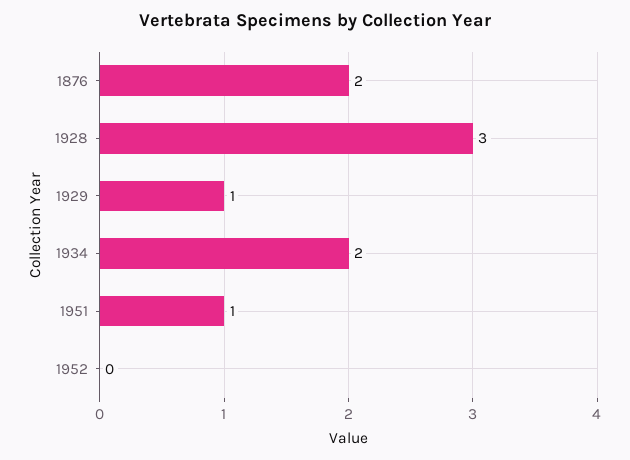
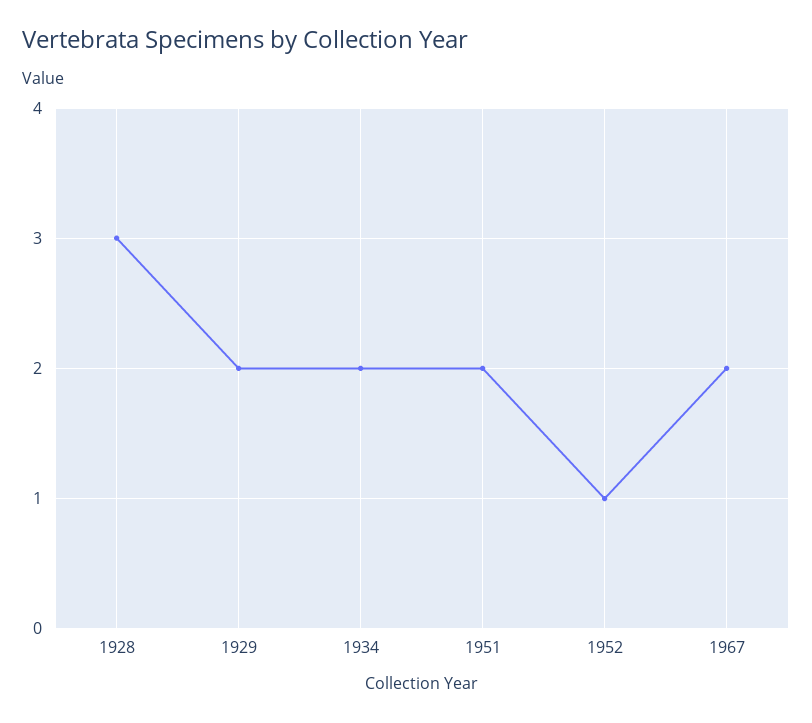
1876: 2 -> none
1929: 1 -> 2
1951: 1 -> 2
1952: 0 -> 1
1967: none -> 2

